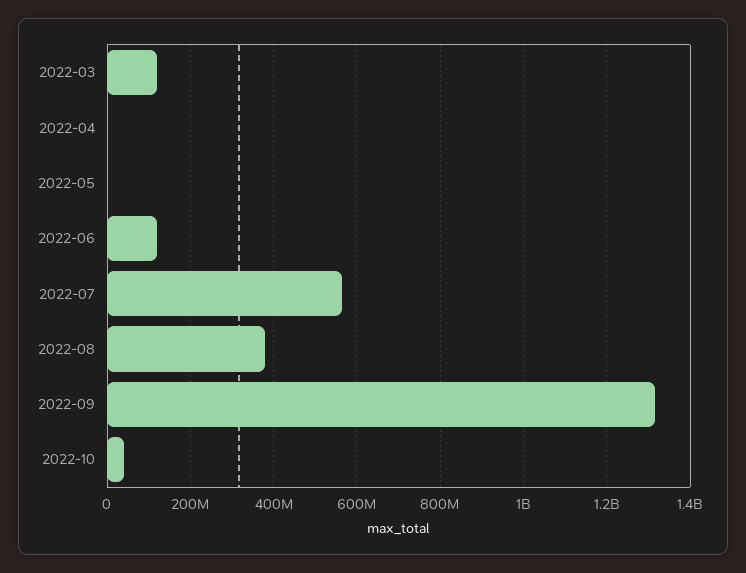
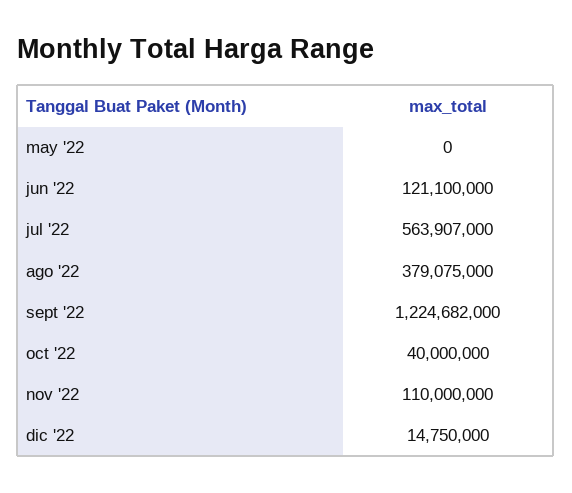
2022-03: 120000000 -> none
2022-04: 0 -> none
2022-09: 1320000000 -> 1224682000
nov '22: none -> 110000000
dic '22: none -> 14750000

